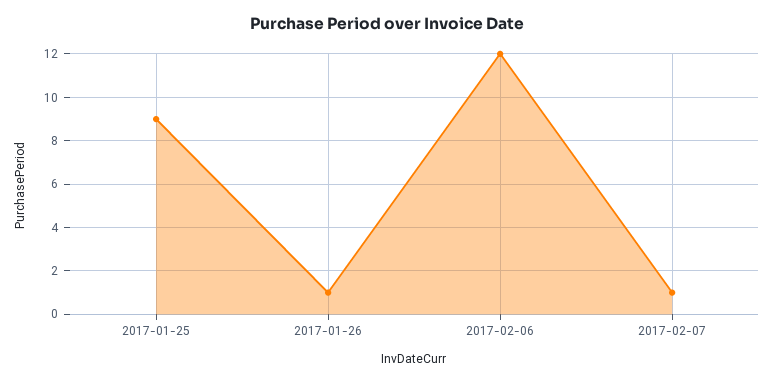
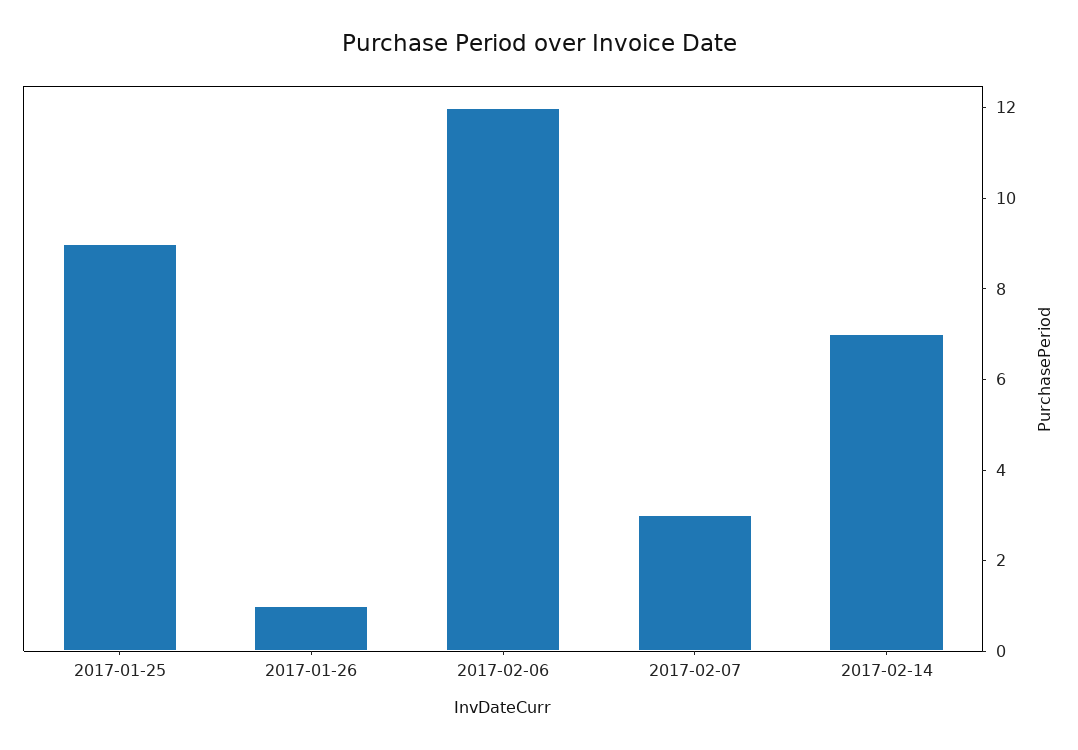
2017-02-07: 1 -> 3
2017-02-14: none -> 7

